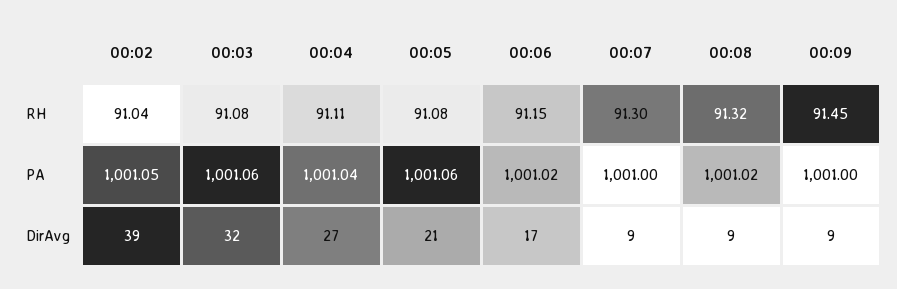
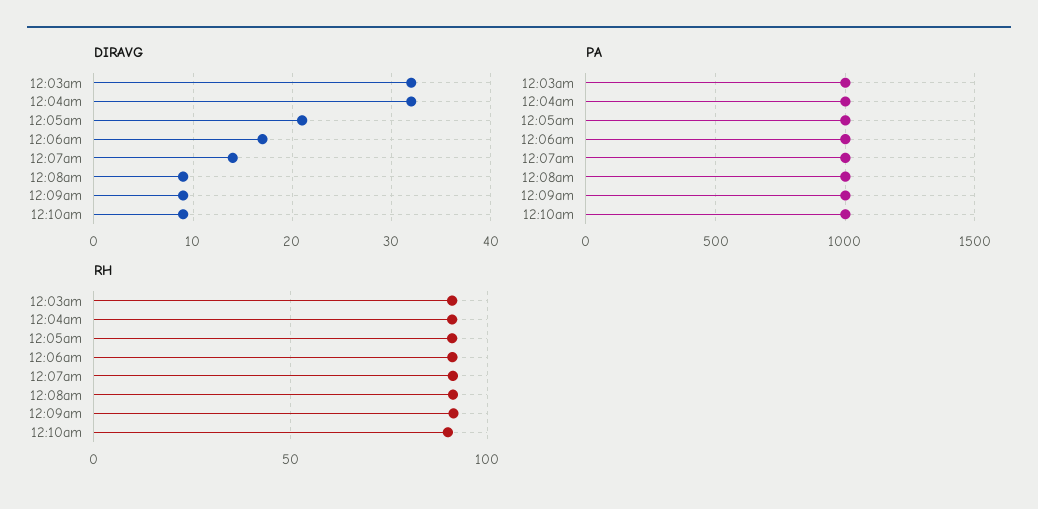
RH, 00:02: 91.04 -> none
PA, 00:02: 1001.05 -> none
DirAvg, 00:02: 39 -> none
DirAvg, 00:04: 27 -> 32
DirAvg, 00:07: 9 -> 14
DirAvg, 12:10am: none -> 9
PA, 12:10am: none -> 1000
RH, 12:10am: none -> 90

